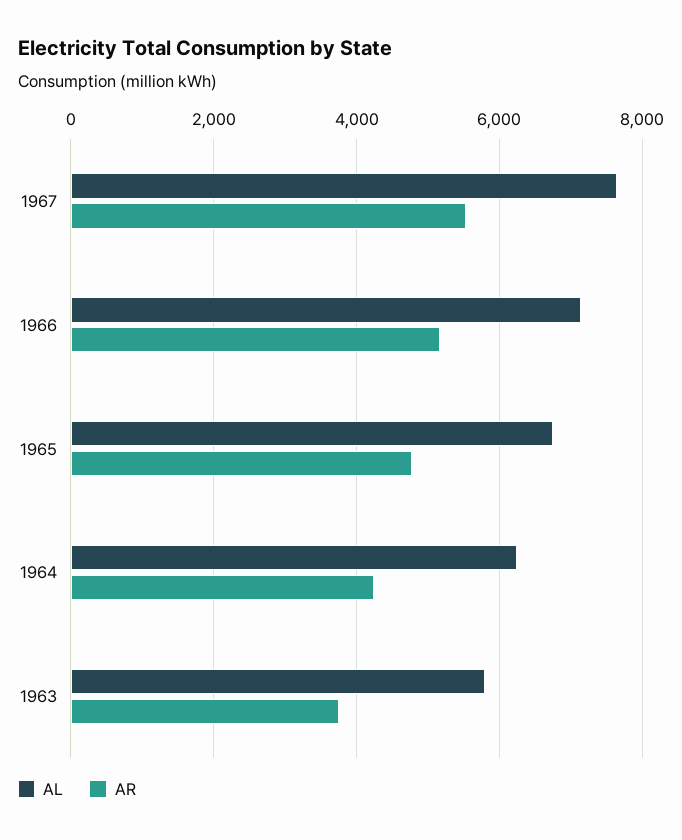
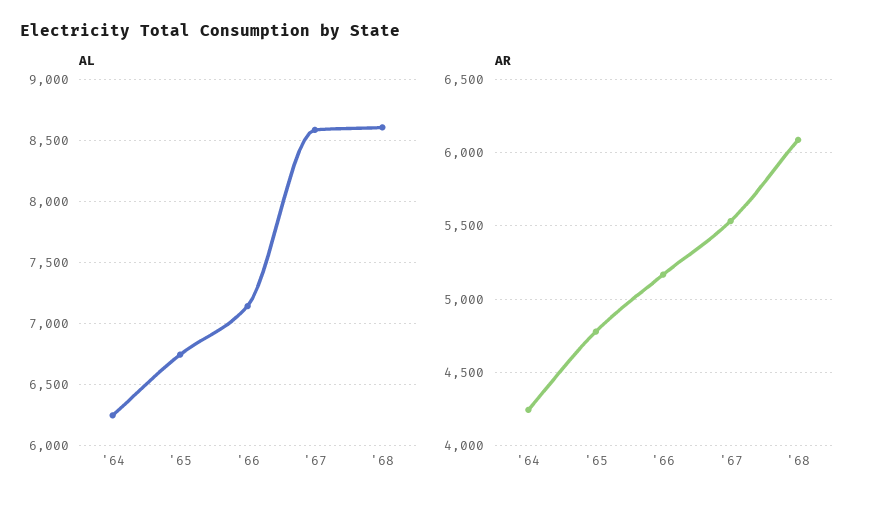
AL, 1967: 7600 -> 8600
AL, 1963: 5800 -> none
AR, 1963: 3800 -> none
AL, '68: none -> 8600
AR, '68: none -> 6100

